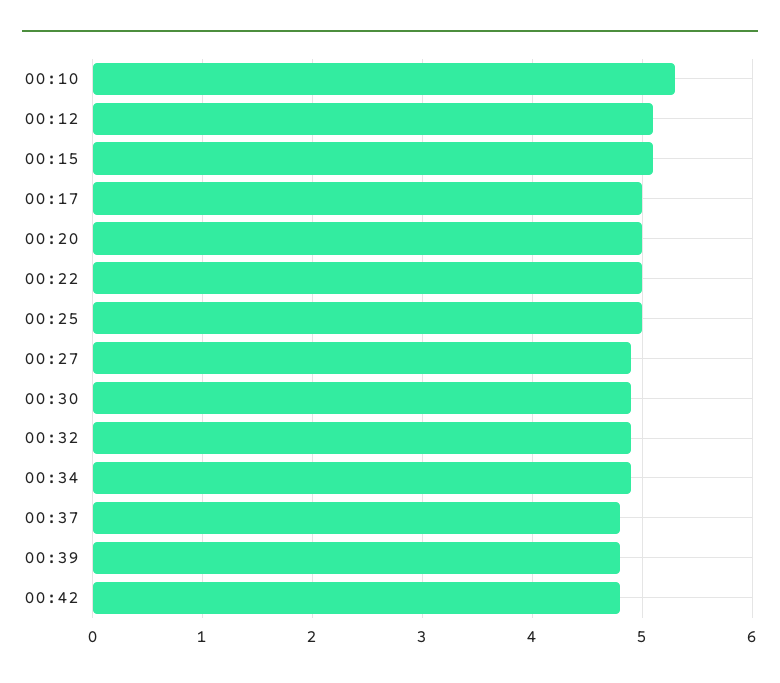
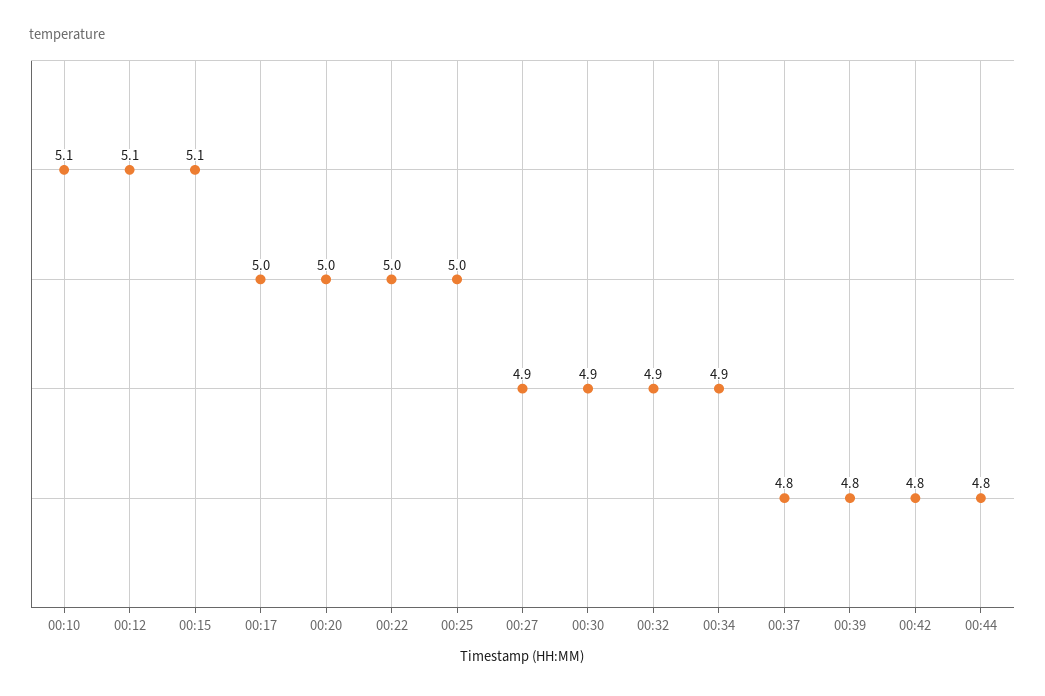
00:10: 5.3 -> 5.1
00:44: none -> 4.8

